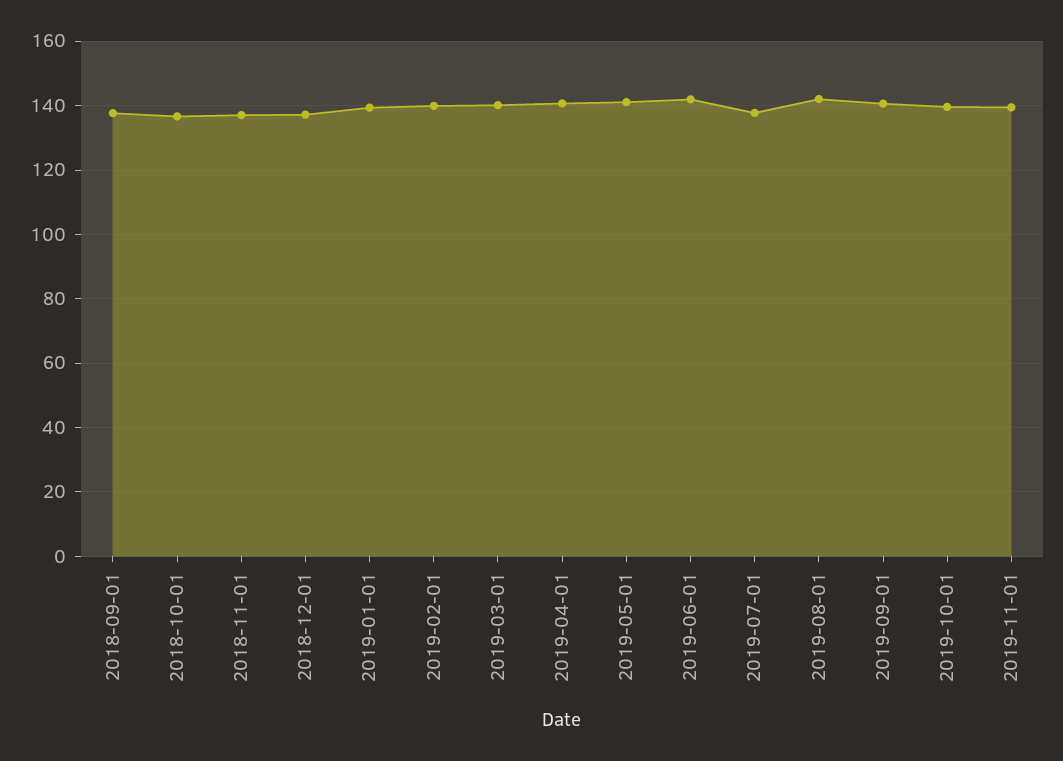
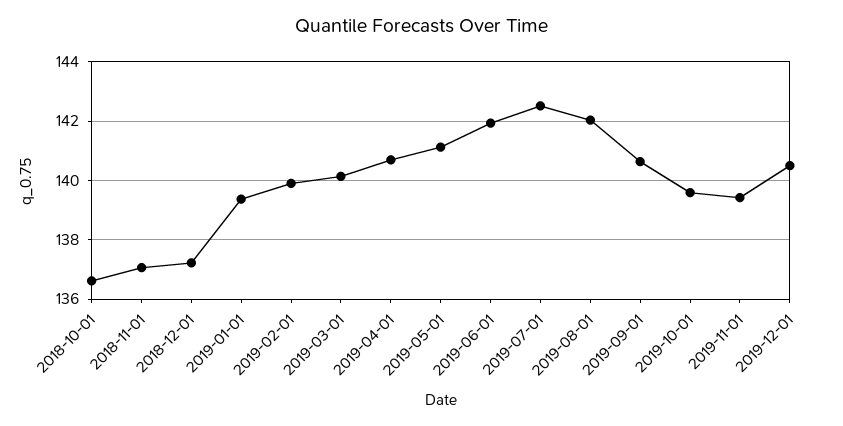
2018-09-01: 138 -> none
2019-07-01: 138 -> 142.5
2019-12-01: none -> 140.5

